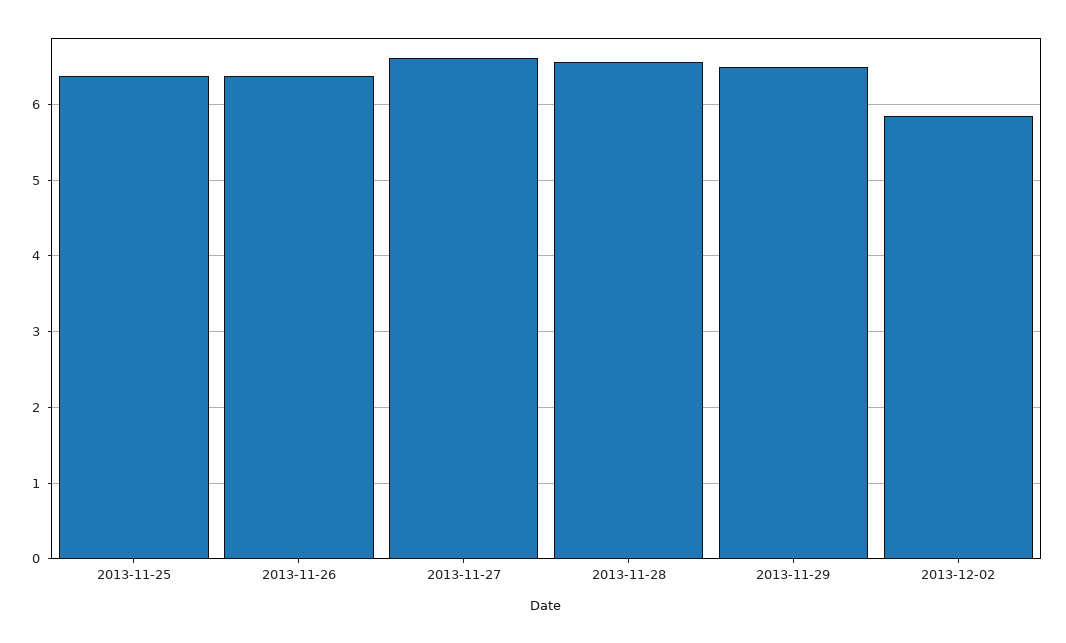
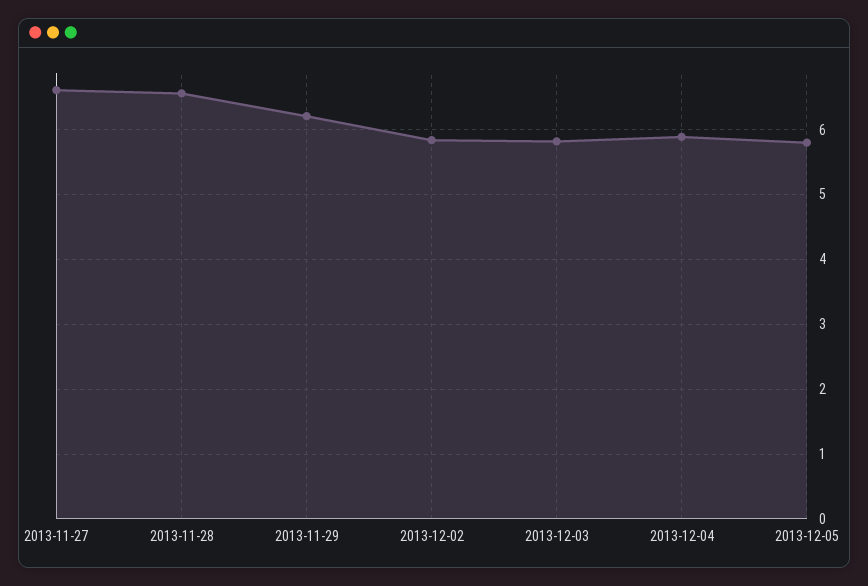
2013-11-25: 6.4 -> none
2013-11-26: 6.4 -> none
2013-11-29: 6.5 -> 6.2
2013-12-03: none -> 5.8
2013-12-04: none -> 5.9
2013-12-05: none -> 5.8

